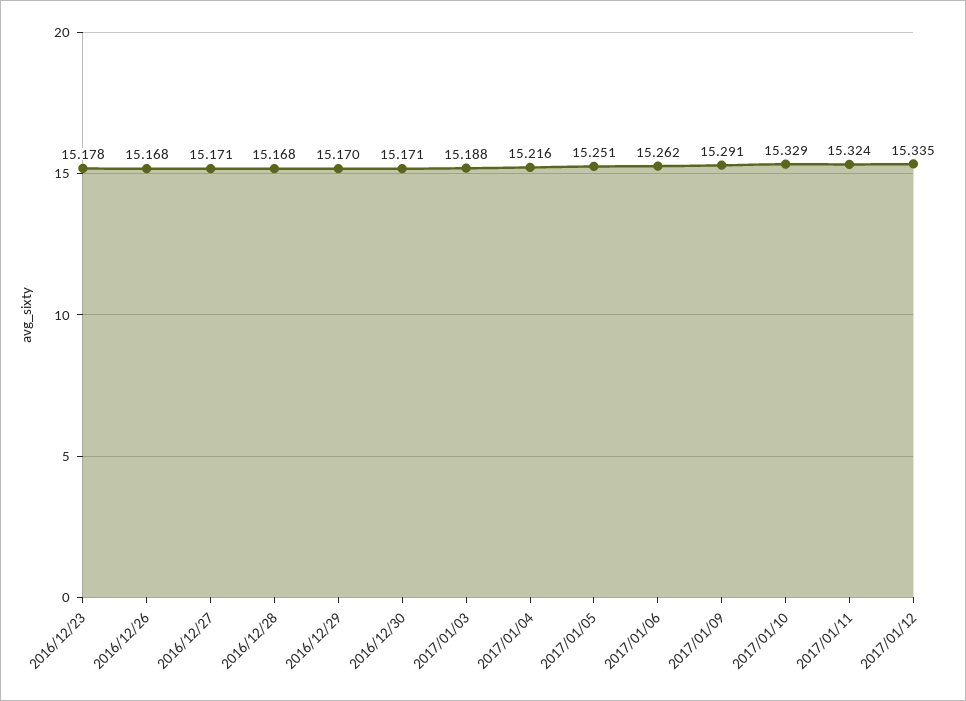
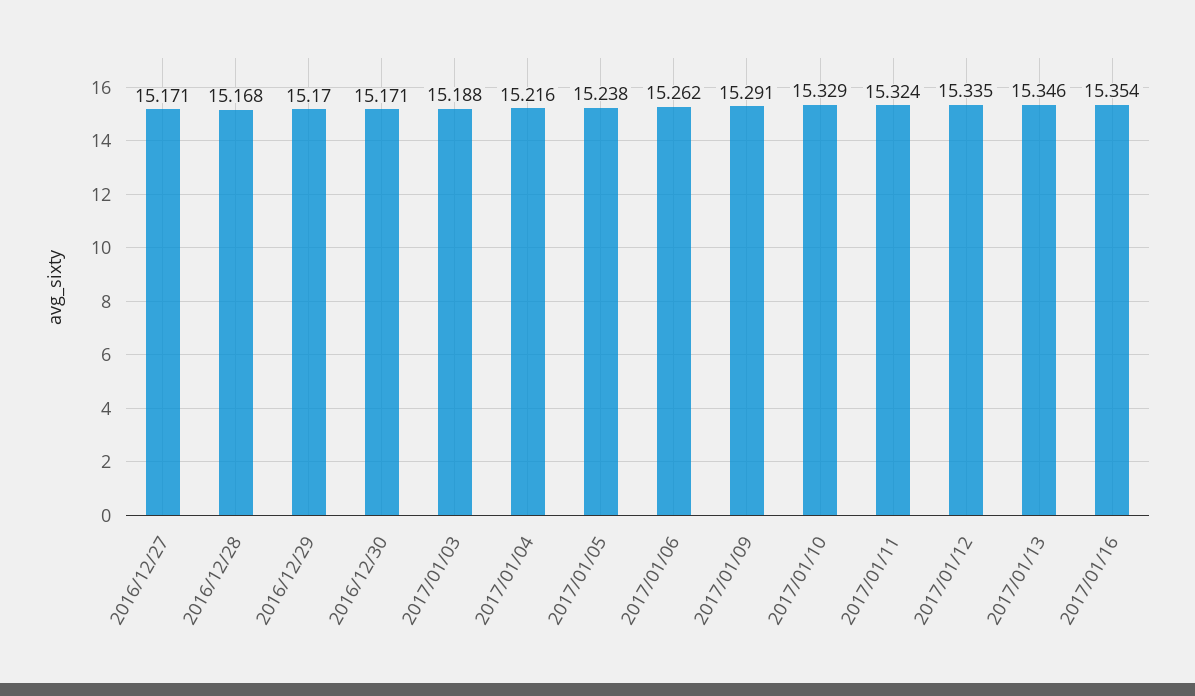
2016/12/23: 15.178 -> none
2016/12/26: 15.168 -> none
2017/01/05: 15.251 -> 15.238
2017/01/13: none -> 15.346
2017/01/16: none -> 15.354

